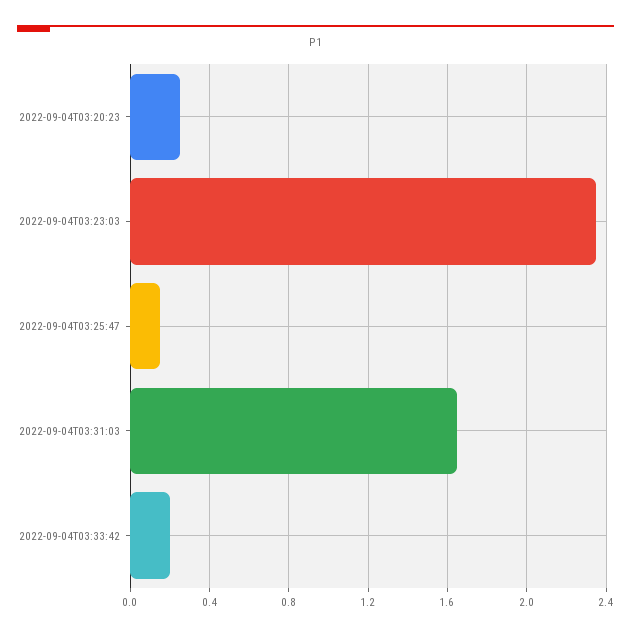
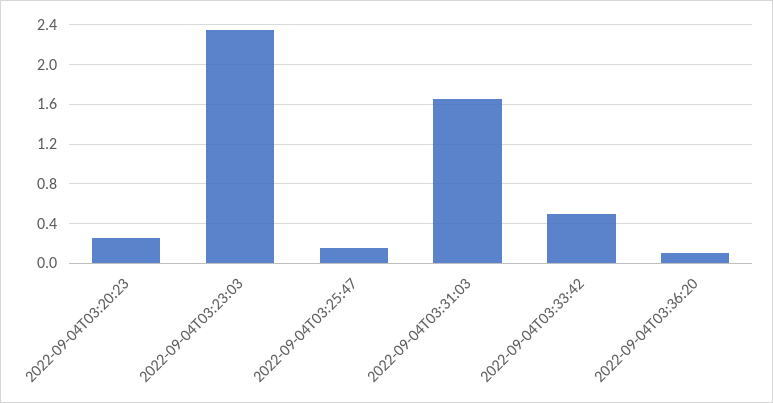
2022-09-04T03:33:42: 0.2 -> 0.5
2022-09-04T03:36:20: none -> 0.1

